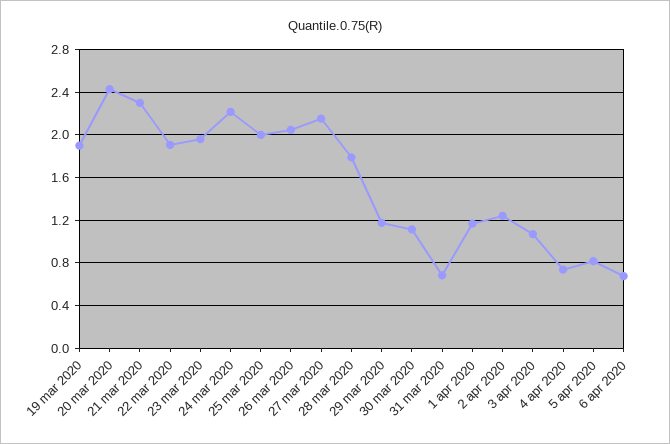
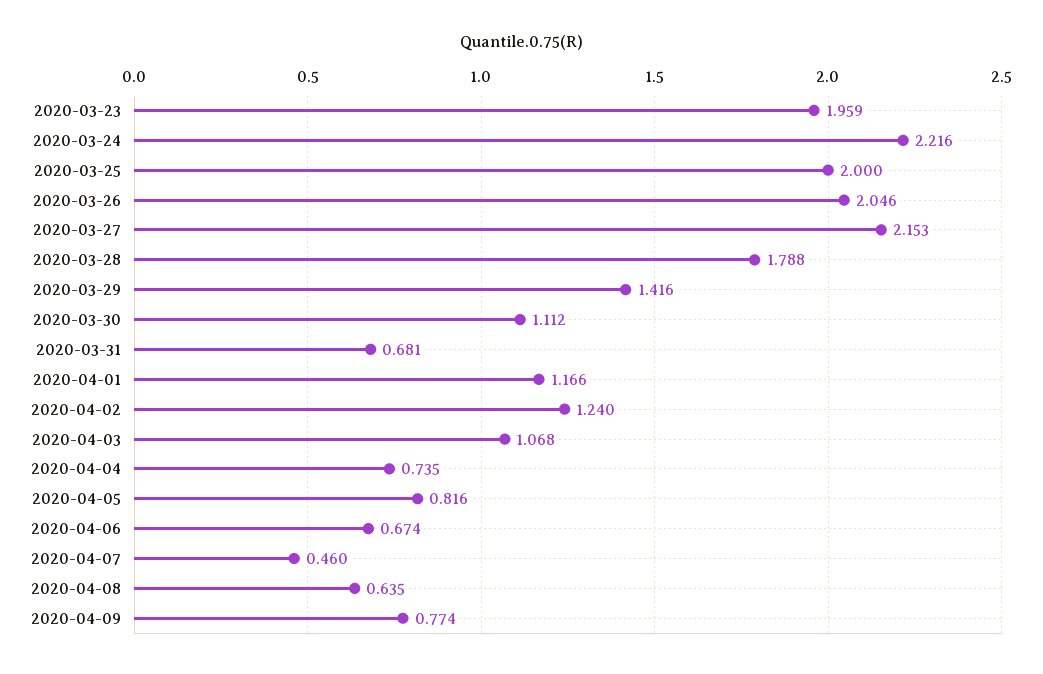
19 mar 2020: 1.9 -> none
20 mar 2020: 2.4 -> none
21 mar 2020: 2.3 -> none
22 mar 2020: 1.9 -> none
29 mar 2020: 1.2 -> 1.416
2020-04-07: none -> 0.46
2020-04-08: none -> 0.635
2020-04-09: none -> 0.774

